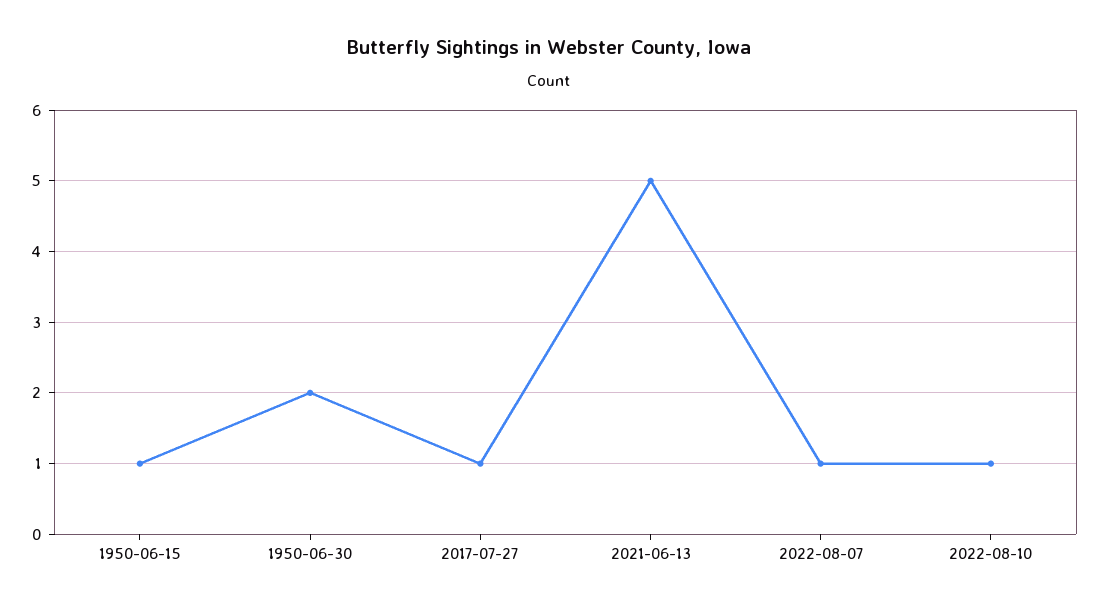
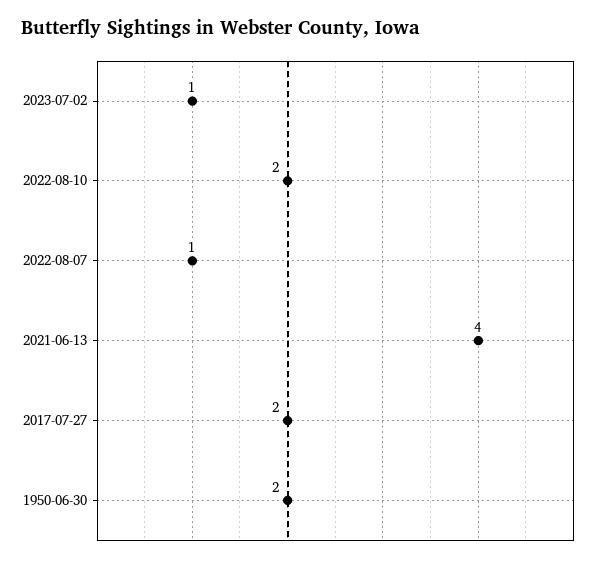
1950-06-15: 1 -> none
2017-07-27: 1 -> 2
2021-06-13: 5 -> 4
2022-08-10: 1 -> 2
2023-07-02: none -> 1

